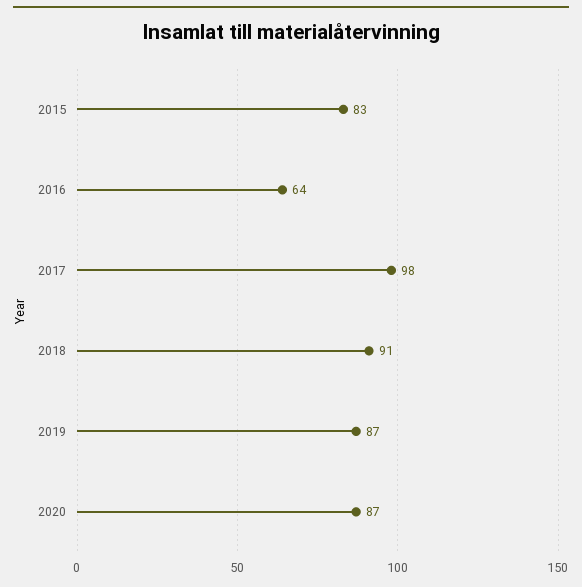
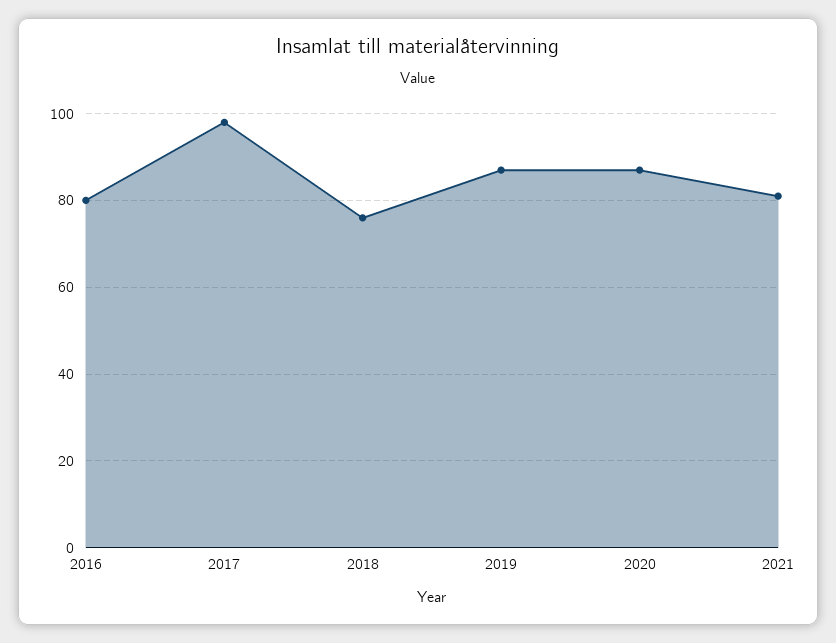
2015: 83 -> none
2016: 64 -> 80
2018: 91 -> 75
2021: none -> 80

